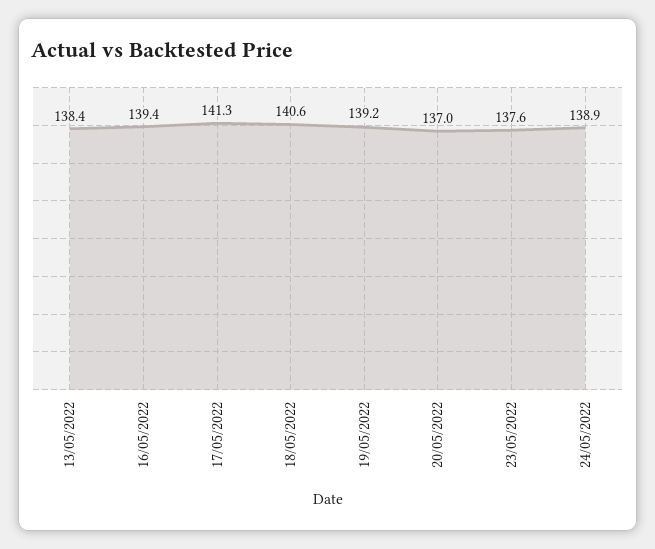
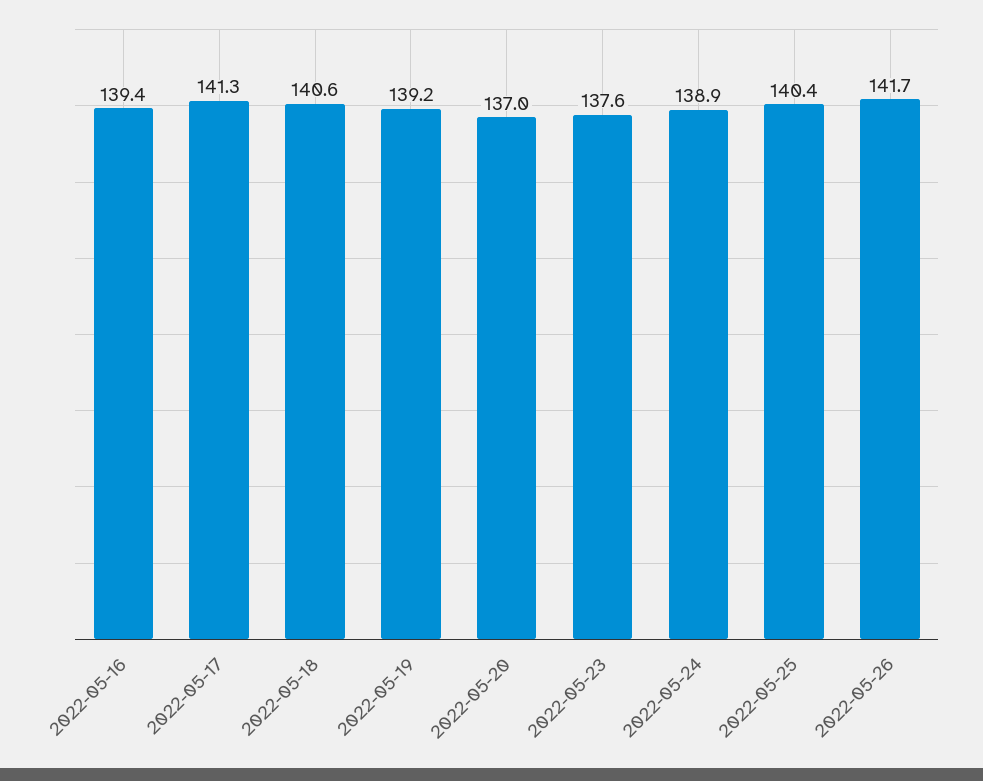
13/05/2022: 138.4 -> none
2022-05-25: none -> 140.4
2022-05-26: none -> 141.7

